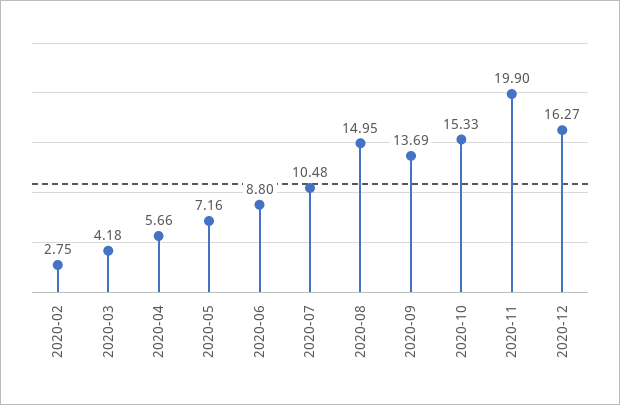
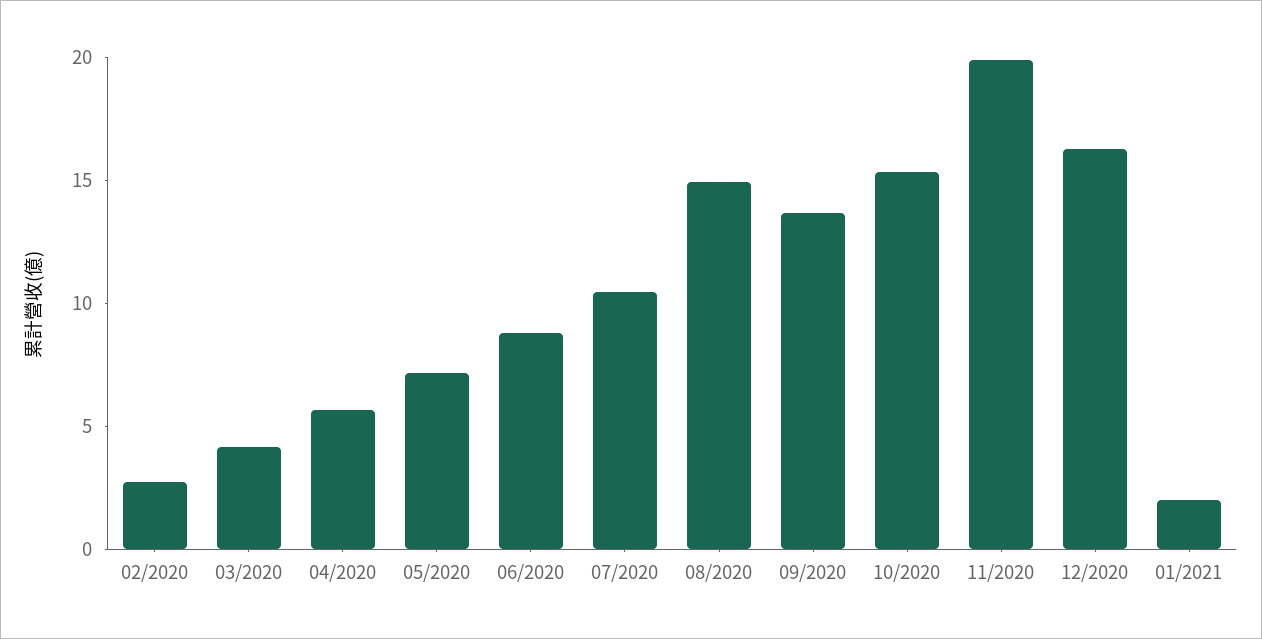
01/2021: none -> 2

